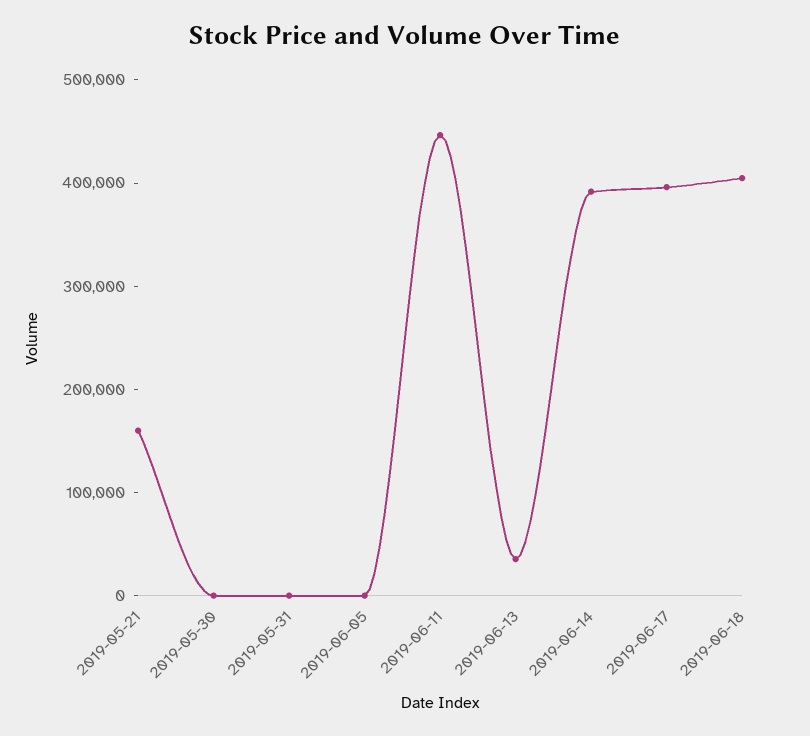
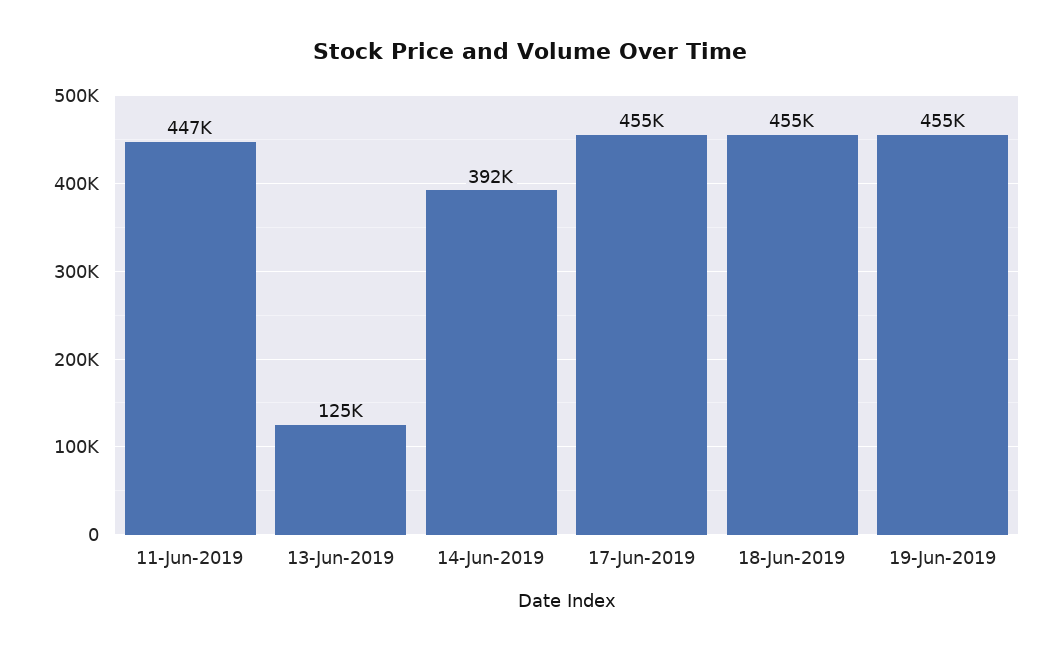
2019-05-21: 160000 -> none
2019-05-30: 0 -> none
2019-05-31: 0 -> none
2019-06-05: 0 -> none
2019-06-13: 40000 -> 125000
2019-06-17: 400000 -> 455000
2019-06-18: 400000 -> 455000
19-Jun-2019: none -> 455000

